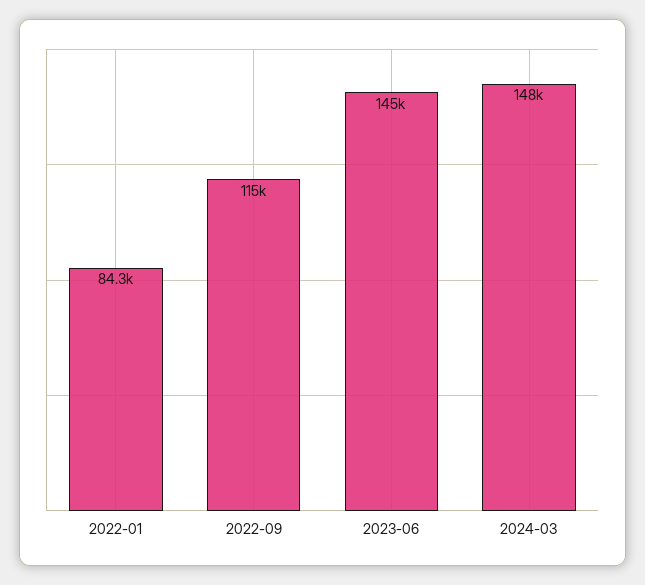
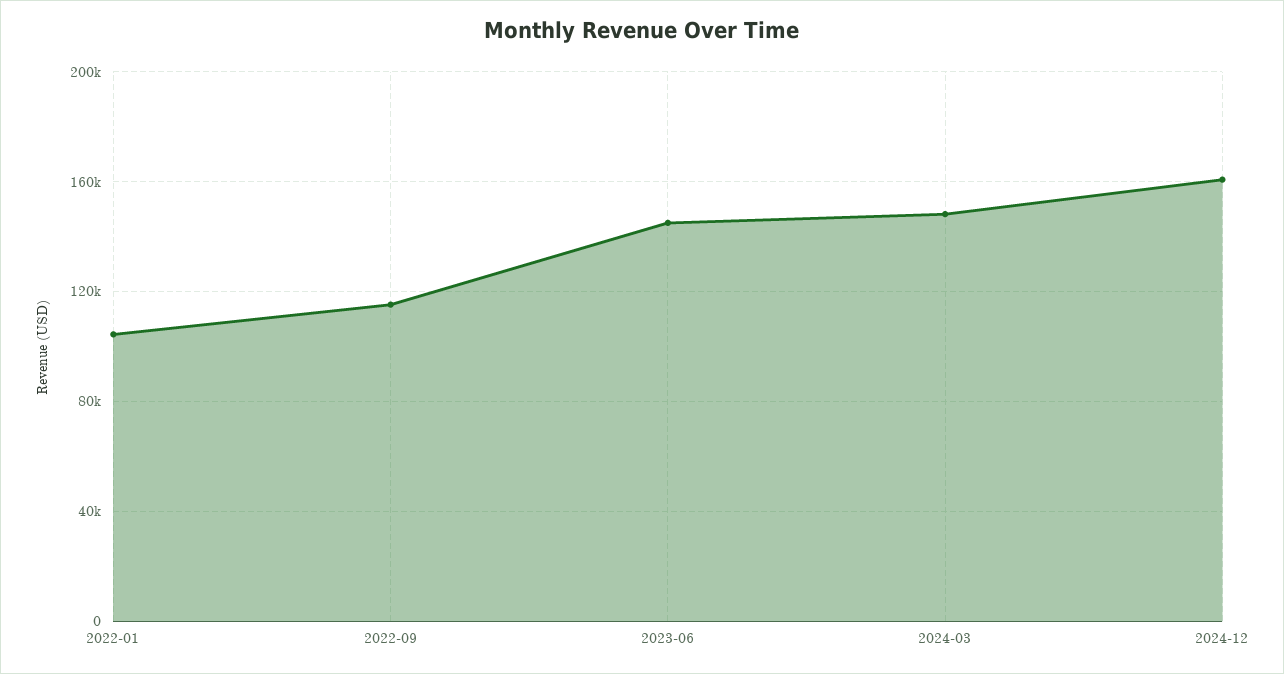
2022-01: 84300 -> 105000
2024-12: none -> 160000

